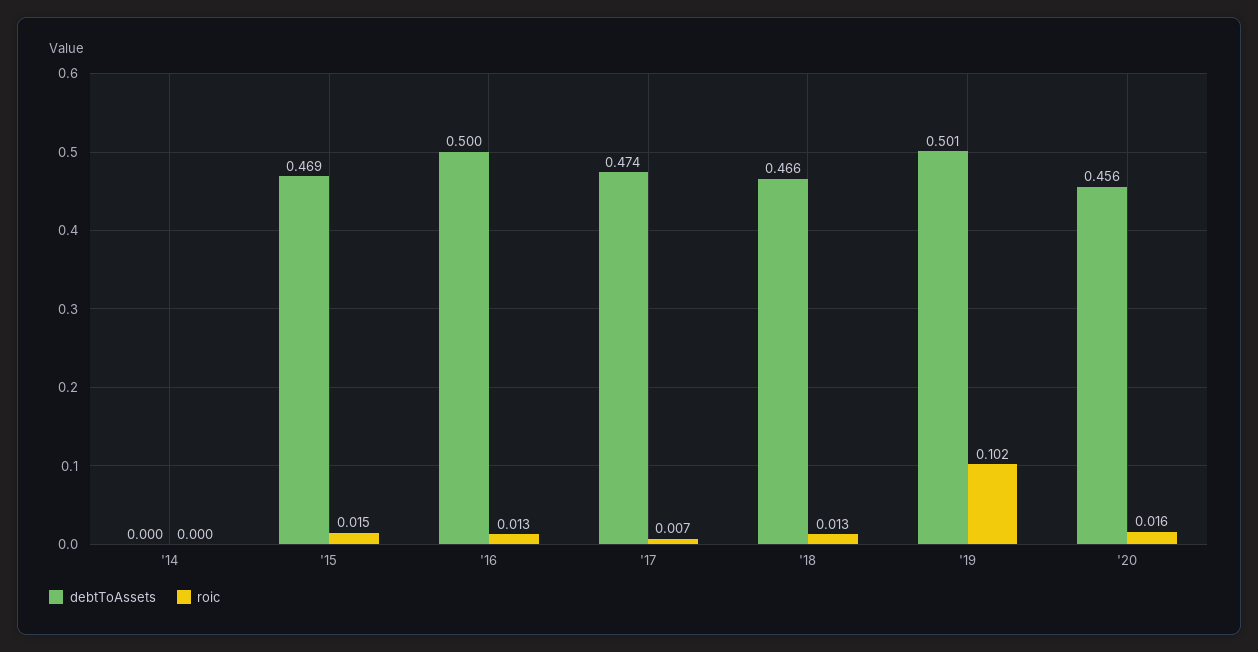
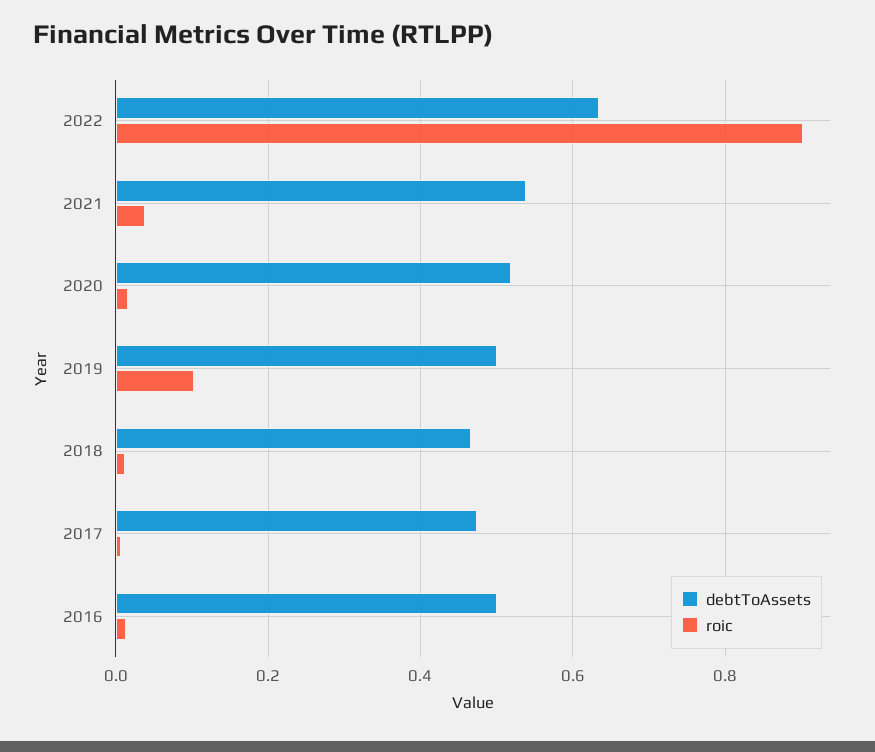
debtToAssets, '14: 0 -> none
roic, '14: 0 -> none
debtToAssets, '15: 0.469 -> none
roic, '15: 0.015 -> none
debtToAssets, '20: 0.456 -> 0.52
debtToAssets, 2022: none -> 0.64
roic, 2022: none -> 0.9
debtToAssets, 2021: none -> 0.54
roic, 2021: none -> 0.04

